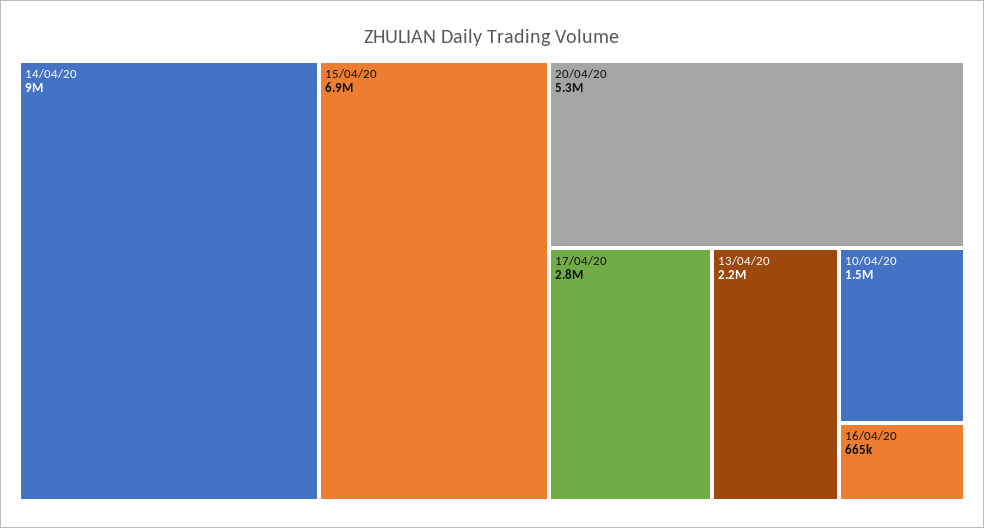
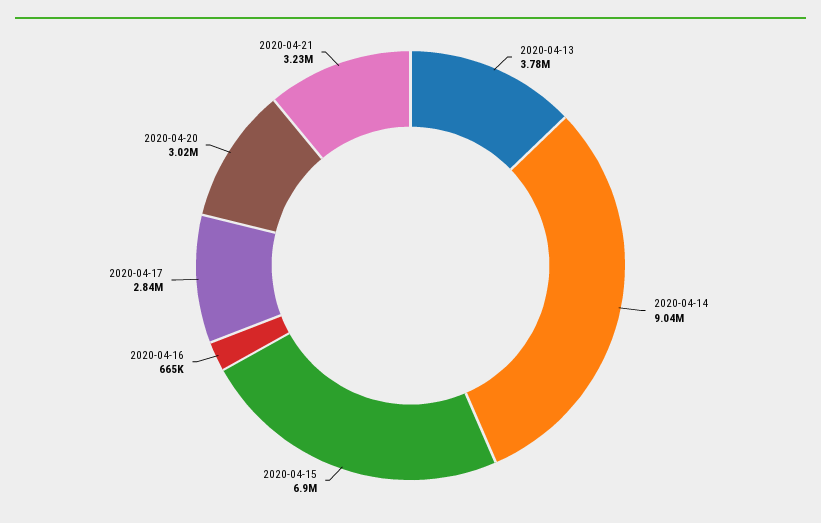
20/04/20: 5300000 -> 3020000
13/04/20: 2200000 -> 3780000
10/04/20: 1500000 -> none
2020-04-21: none -> 3230000

